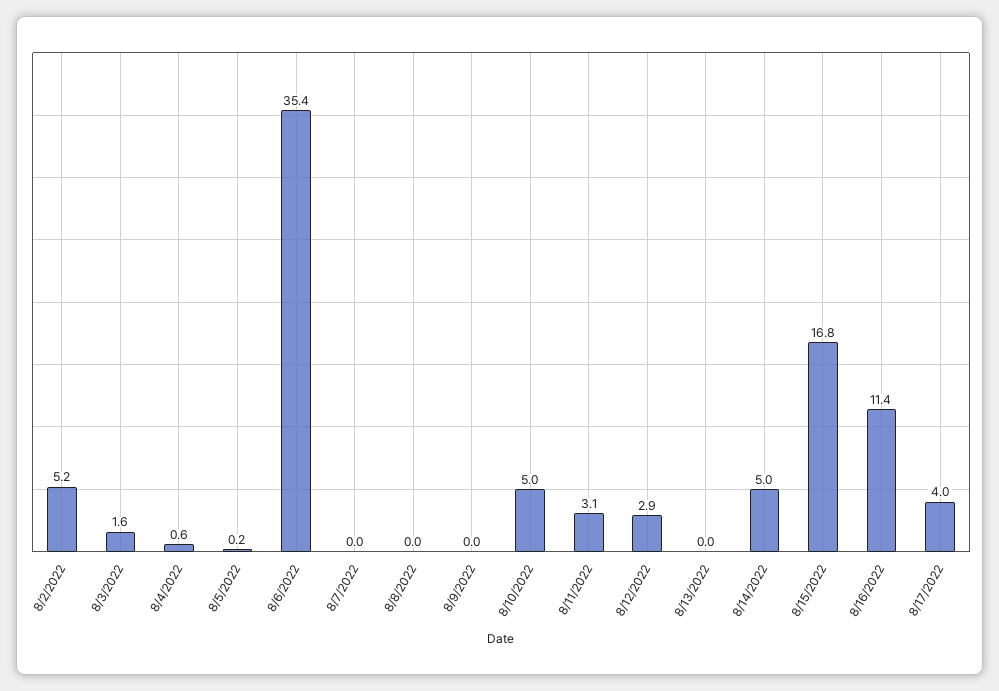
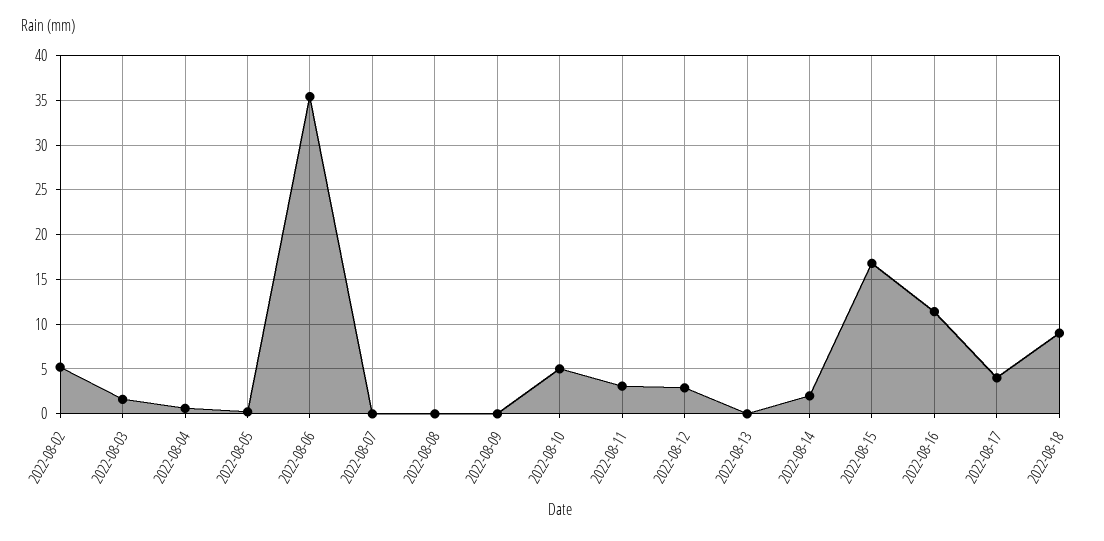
8/14/2022: 5 -> 2
2022-08-18: none -> 9

